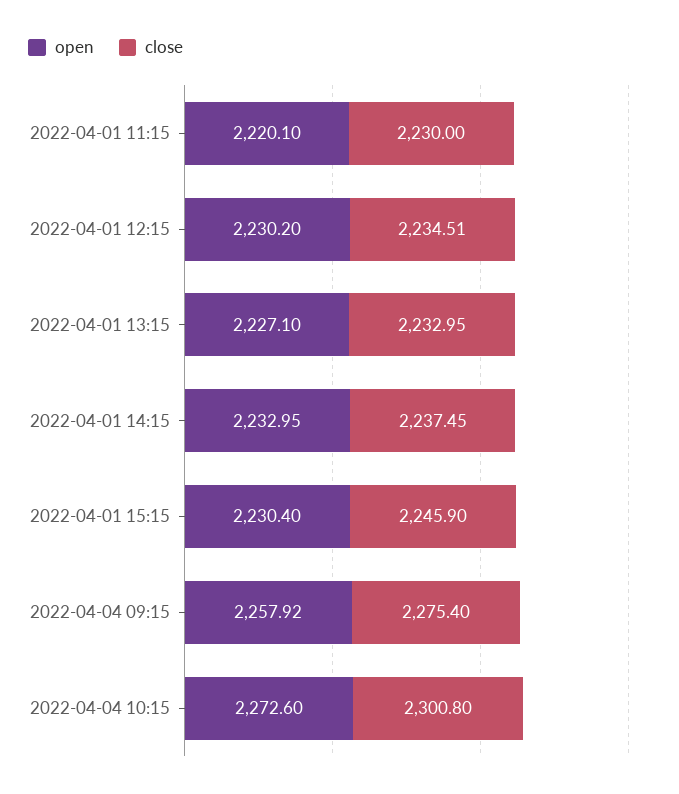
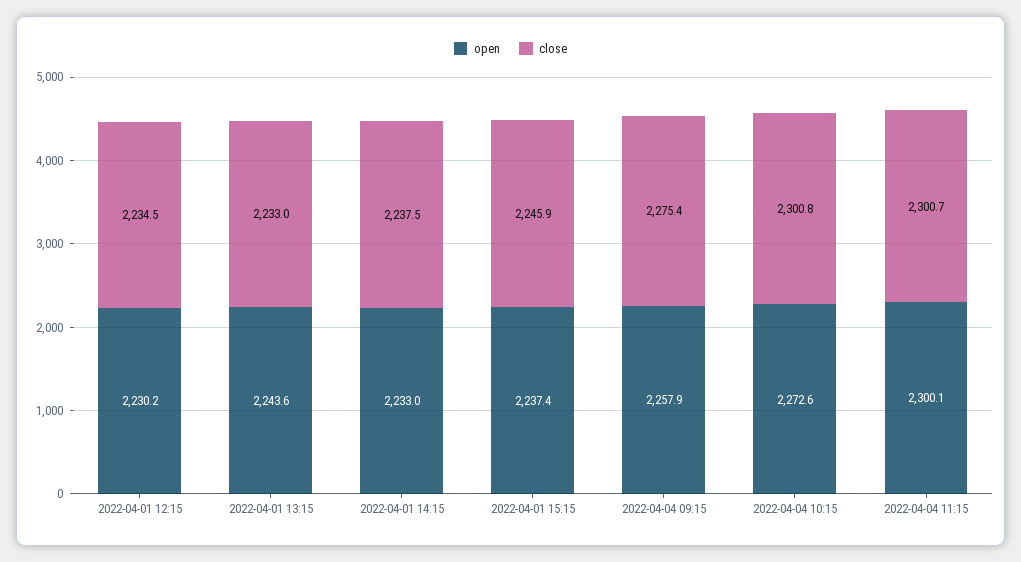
open, 2022-04-01 11:15: 2220.1 -> none
close, 2022-04-01 11:15: 2230 -> none
open, 2022-04-01 13:15: 2227.1 -> 2243.6
open, 2022-04-01 15:15: 2230.4 -> 2237.4
open, 2022-04-04 11:15: none -> 2300.1
close, 2022-04-04 11:15: none -> 2300.7

